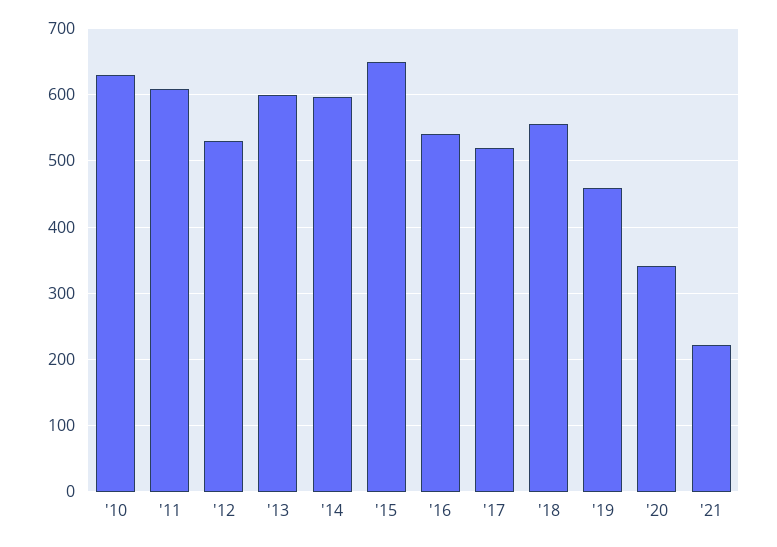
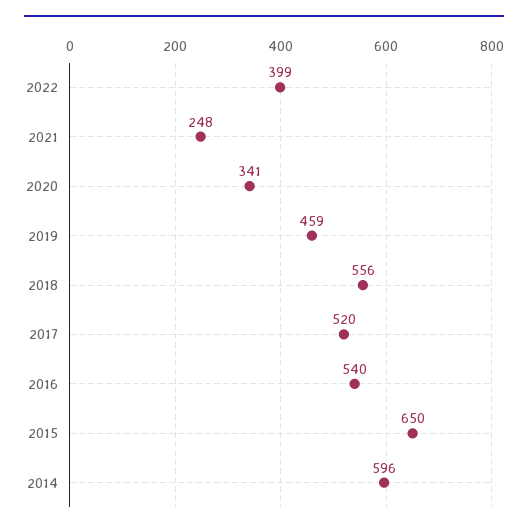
'10: 630 -> none
'11: 610 -> none
'12: 530 -> none
'13: 600 -> none
'21: 220 -> 248
2022: none -> 399

